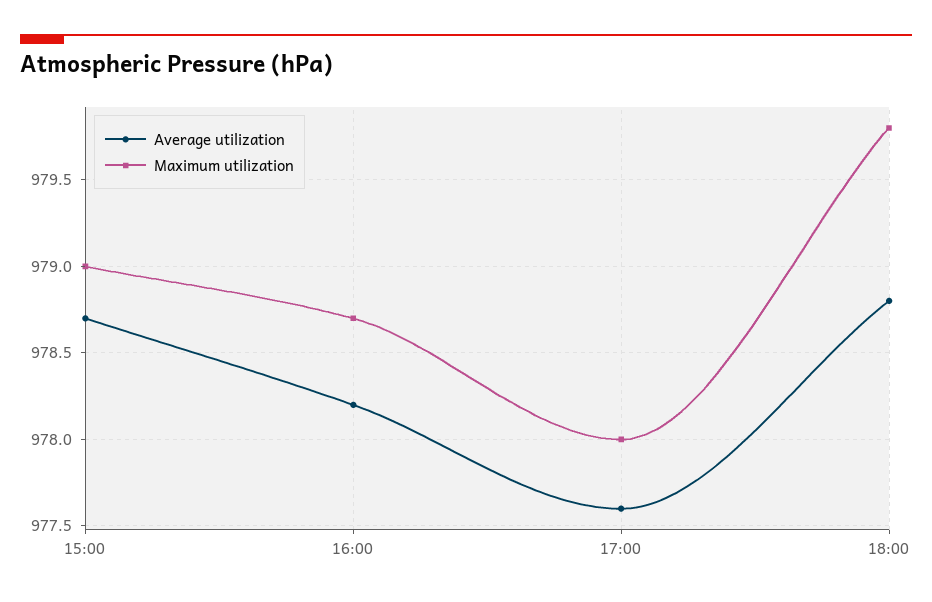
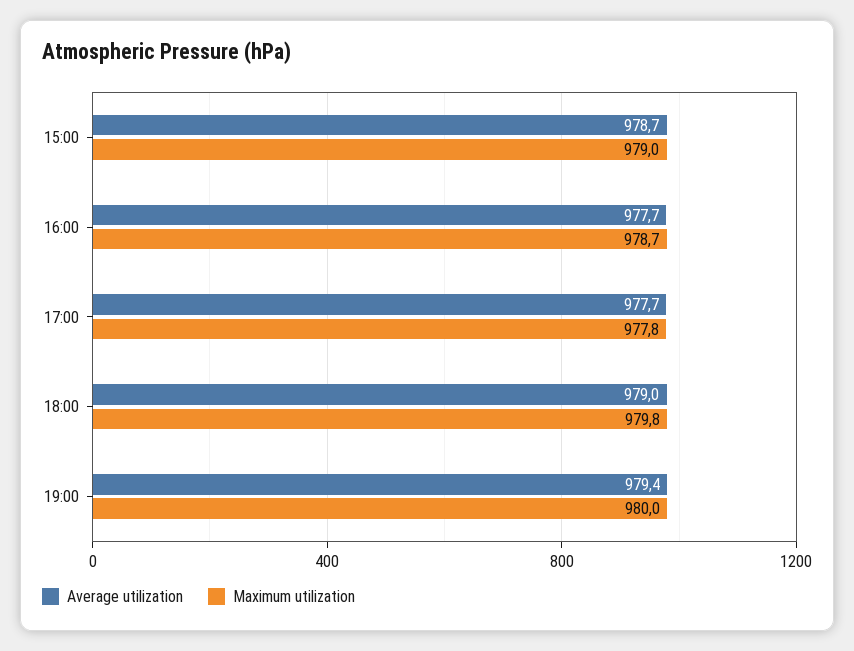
Average utilization, 16:00: 978.2 -> 977.7
Average utilization, 17:00: 977.6 -> 977.7
Maximum utilization, 17:00: 978 -> 977.8
Average utilization, 18:00: 978.8 -> 979
Average utilization, 19:00: none -> 979.4
Maximum utilization, 19:00: none -> 980

